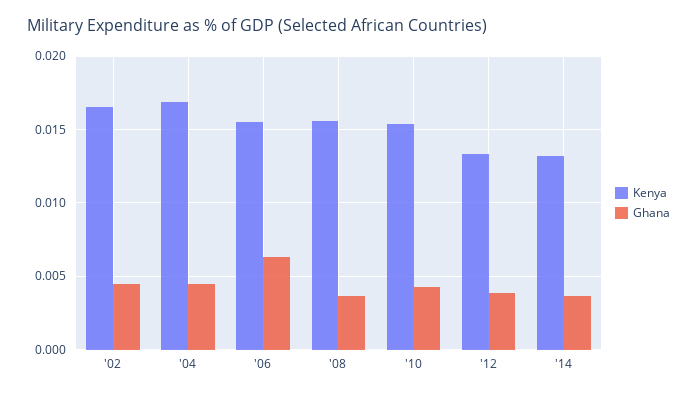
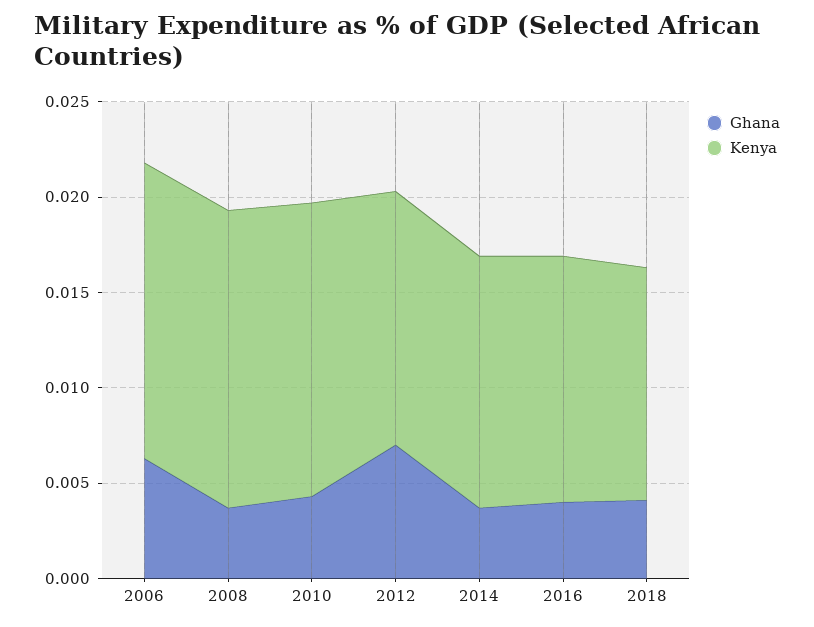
Kenya, '02: 0.0165 -> none
Ghana, '02: 0.0045 -> none
Kenya, '04: 0.017 -> none
Ghana, '04: 0.0045 -> none
Ghana, '12: 0.004 -> 0.007
Ghana, 2016: none -> 0.004
Kenya, 2016: none -> 0.013
Ghana, 2018: none -> 0.004
Kenya, 2018: none -> 0.012

